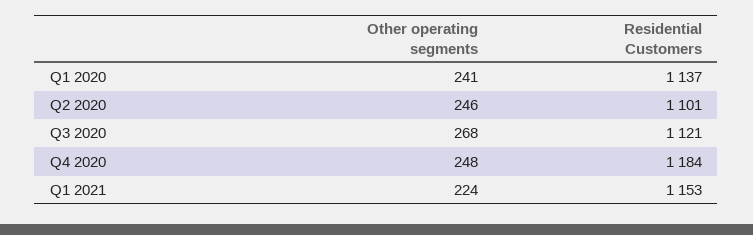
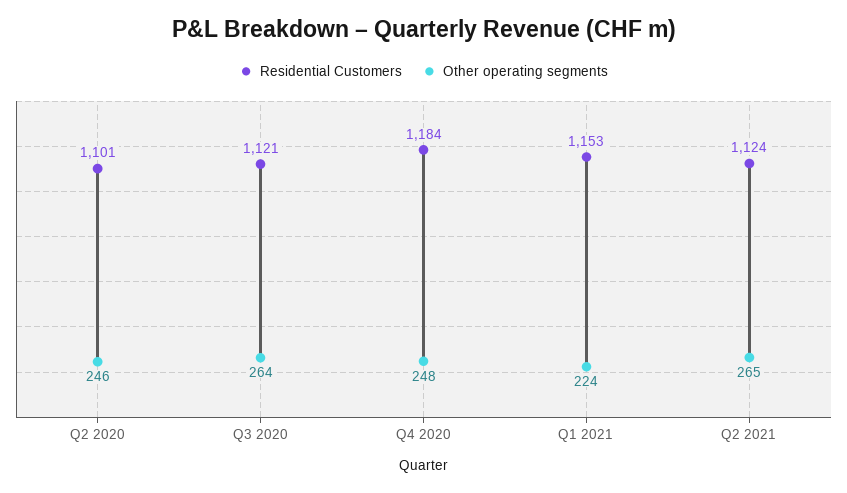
Other operating segments, Q1 2020: 241 -> none
Residential Customers, Q1 2020: 1137 -> none
Other operating segments, Q3 2020: 268 -> 264
Residential Customers, Q2 2021: none -> 1124
Other operating segments, Q2 2021: none -> 265

